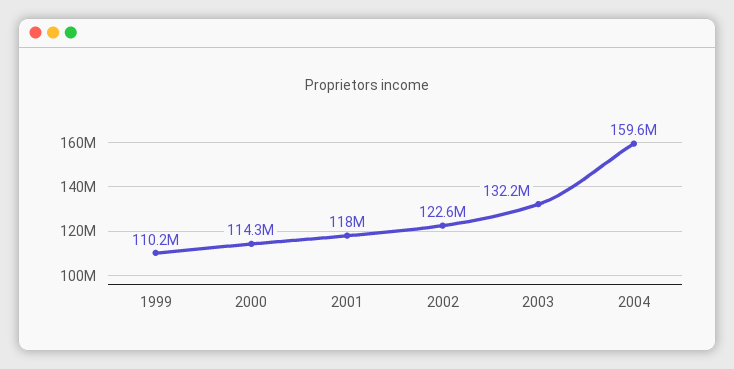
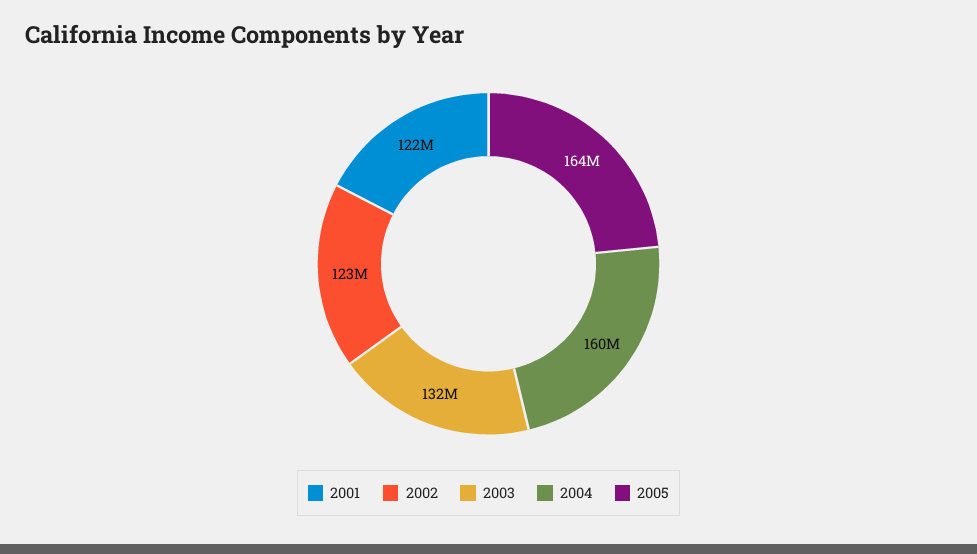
1999: 110200000 -> none
2000: 114300000 -> none
2001: 118000000 -> 122000000
2005: none -> 164000000

